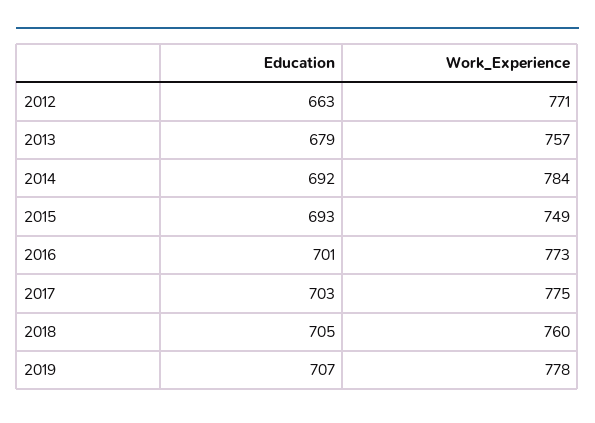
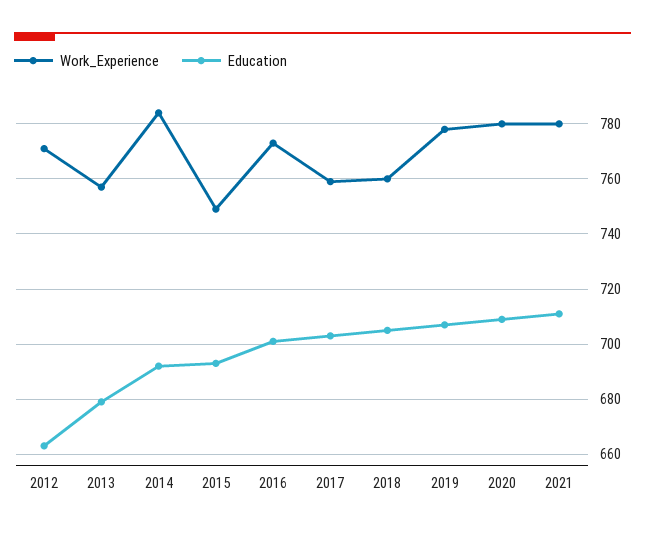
Work_Experience, 2017: 775 -> 760
Work_Experience, 2020: none -> 780
Education, 2020: none -> 710
Work_Experience, 2021: none -> 780
Education, 2021: none -> 710

